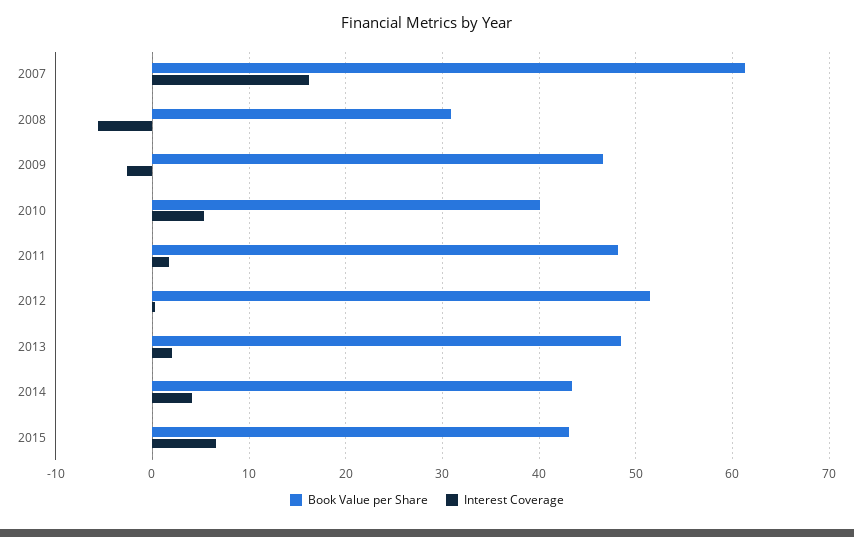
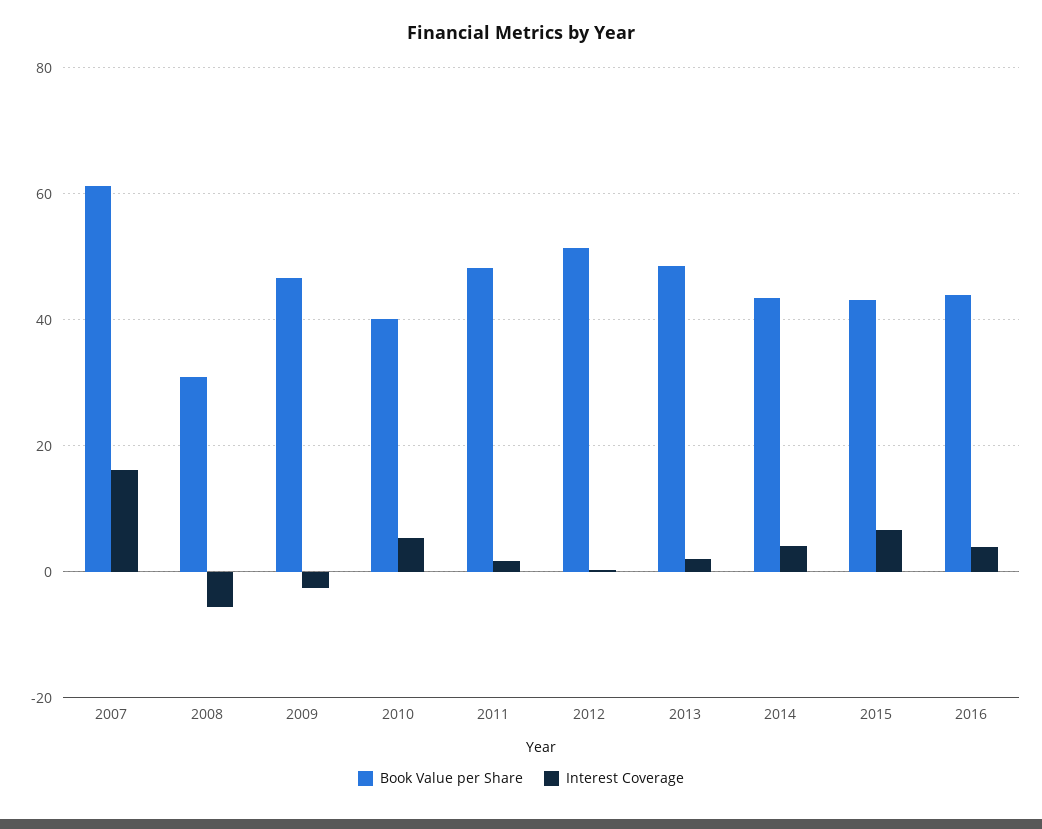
Book Value per Share, 2016: none -> 44
Interest Coverage, 2016: none -> 4

